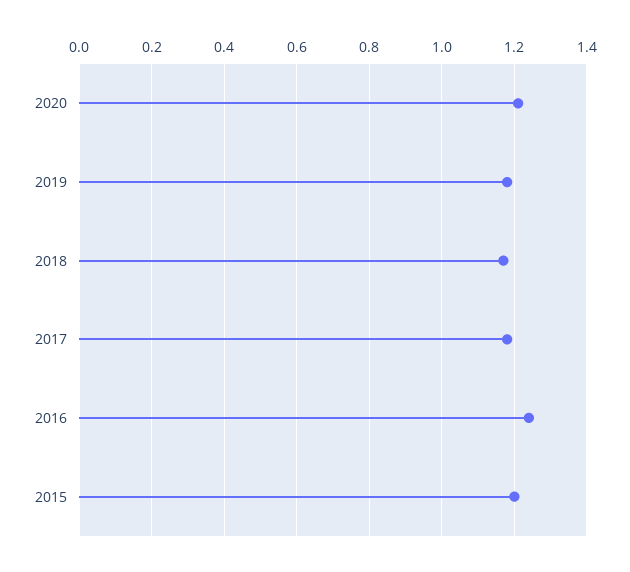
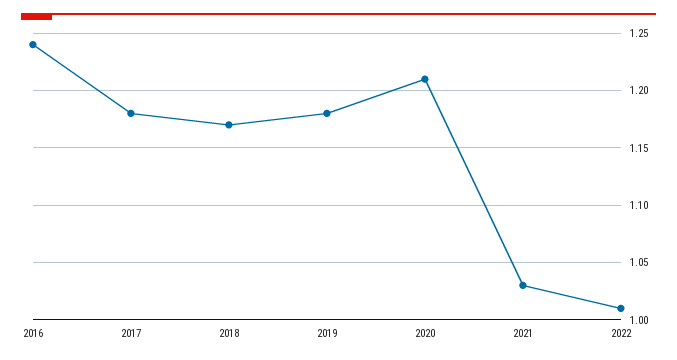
2015: 1.2 -> none
2021: none -> 1.03
2022: none -> 1.01

